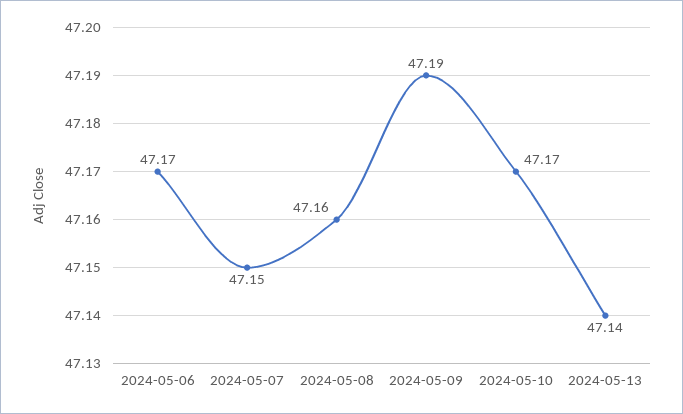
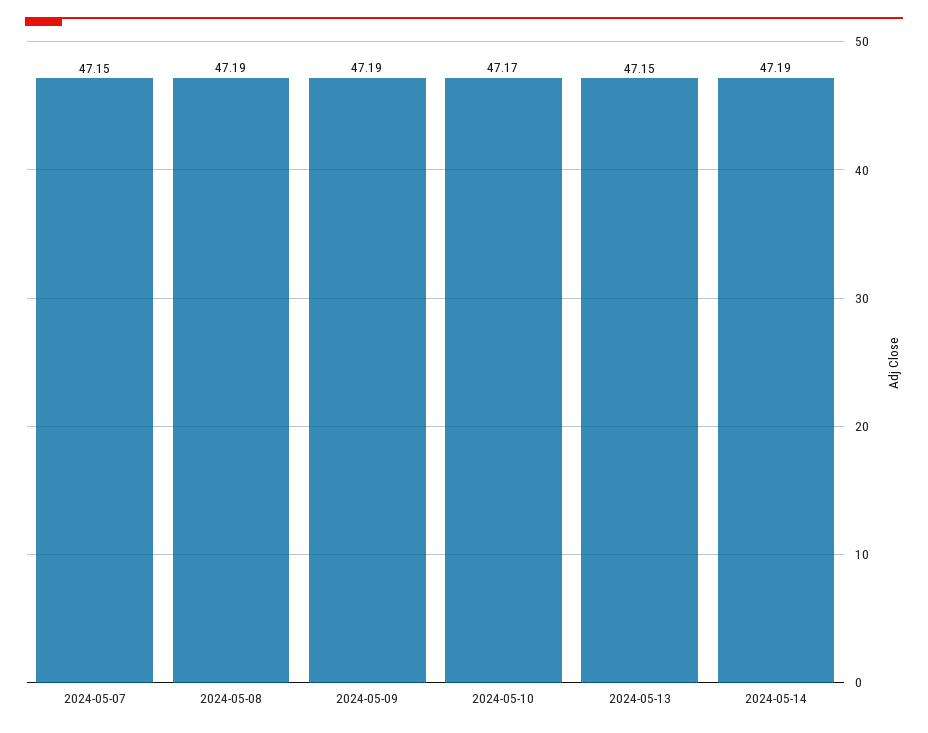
2024-05-06: 47.17 -> none
2024-05-08: 47.16 -> 47.19
2024-05-13: 47.14 -> 47.15
2024-05-14: none -> 47.19

